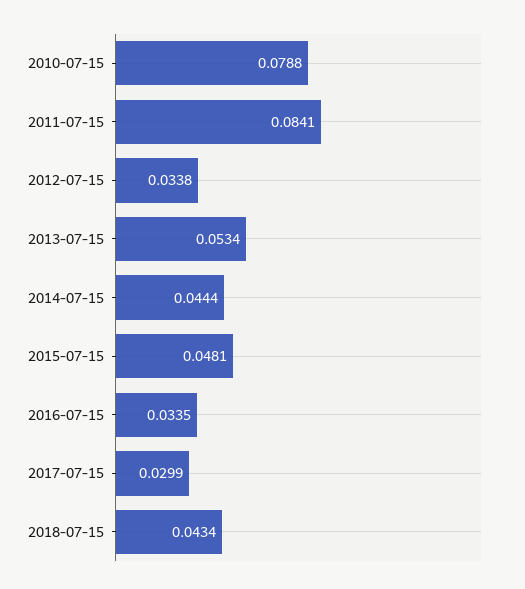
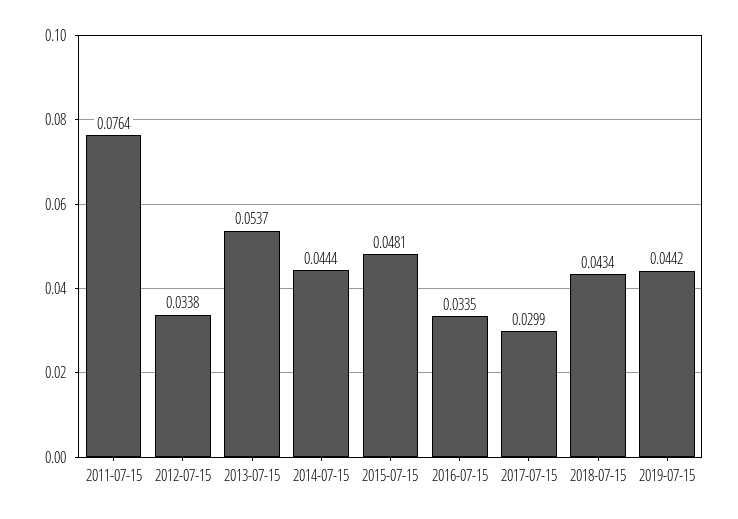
2010-07-15: 0.0788 -> none
2011-07-15: 0.0841 -> 0.0764
2013-07-15: 0.0534 -> 0.0537
2019-07-15: none -> 0.0442

